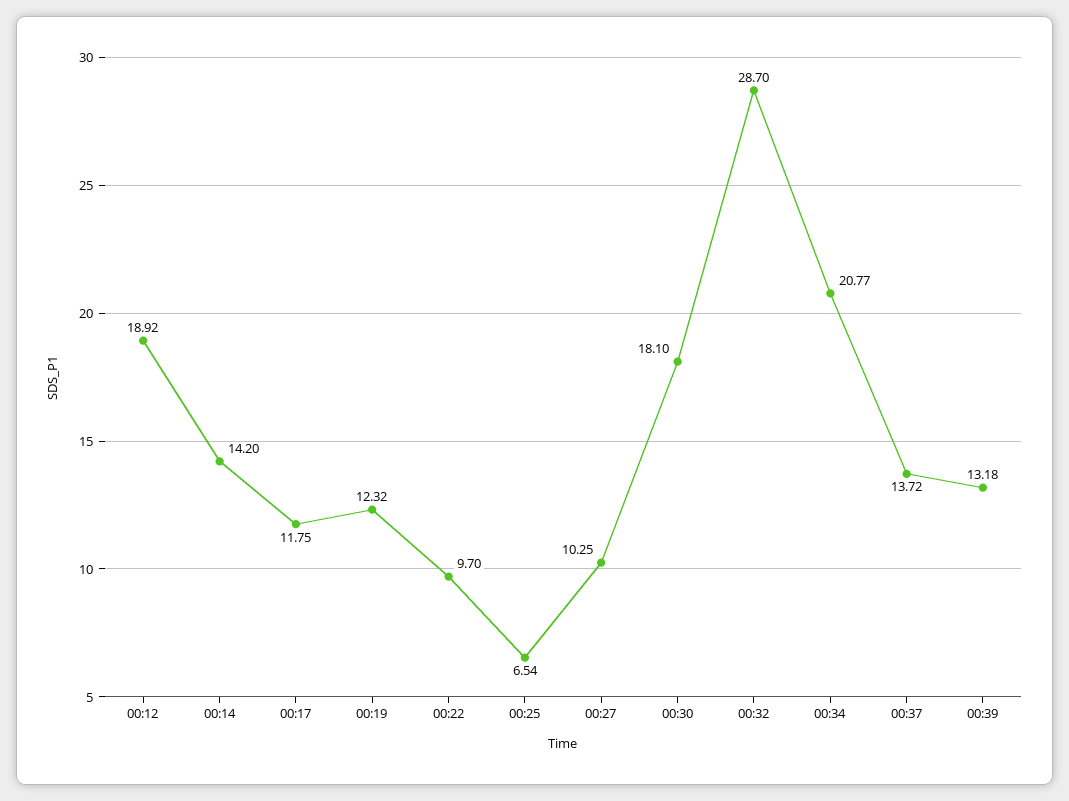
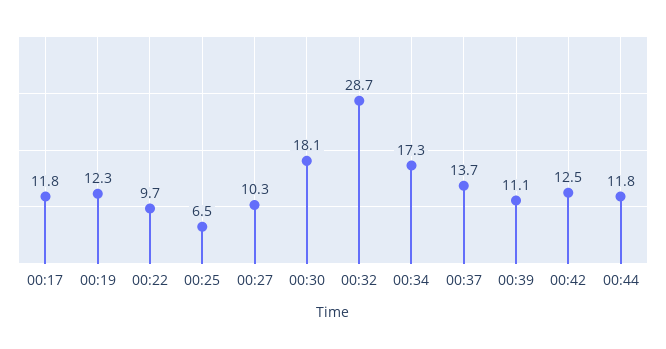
00:12: 18.92 -> none
00:14: 14.2 -> none
00:34: 20.77 -> 17.3
00:39: 13.18 -> 11.1
00:42: none -> 12.5
00:44: none -> 11.8

